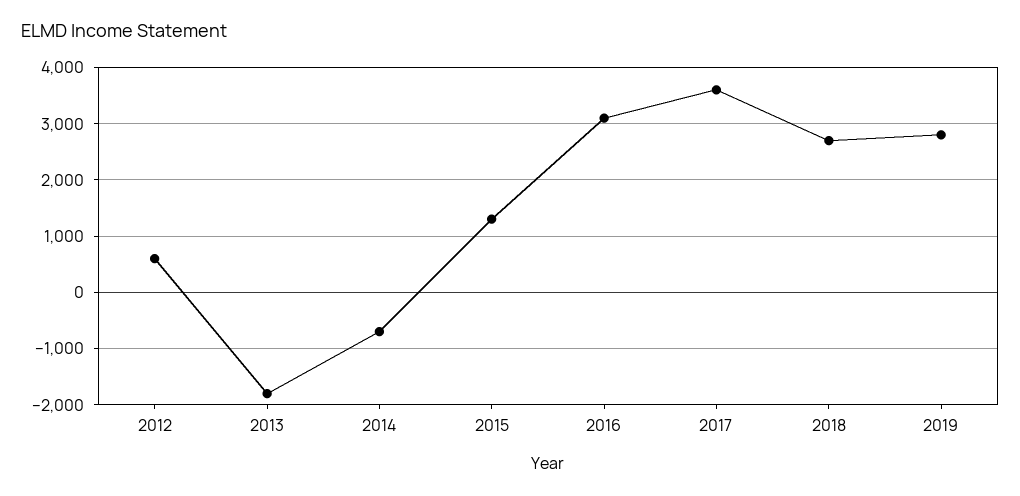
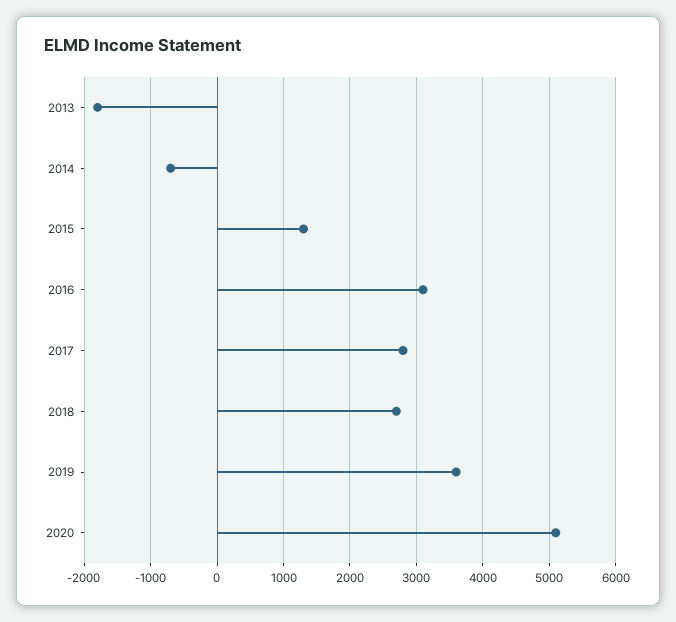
2012: 600 -> none
2017: 3600 -> 2800
2019: 2800 -> 3600
2020: none -> 5100

